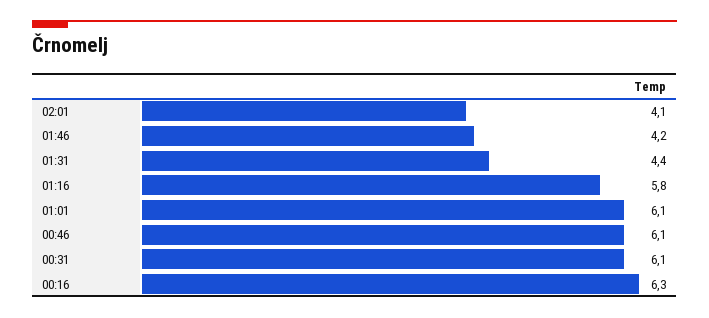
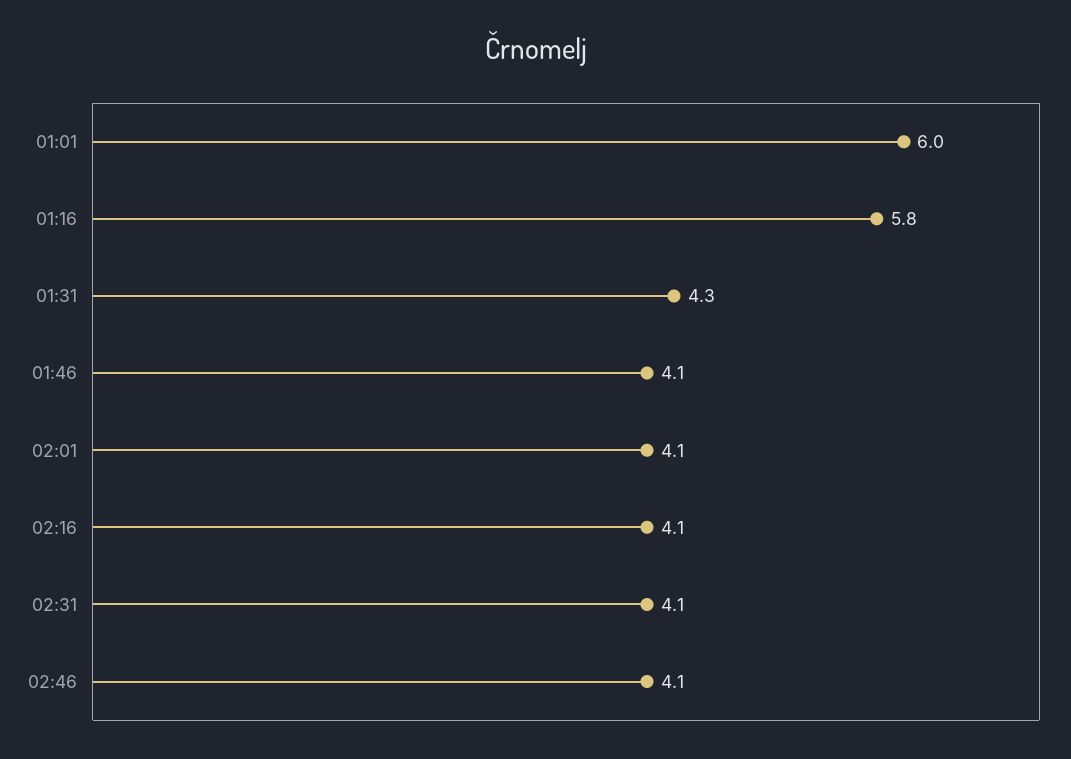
01:46: 4.2 -> 4.1
01:31: 4.4 -> 4.3
01:01: 6.1 -> 6
00:46: 6.1 -> none
00:31: 6.1 -> none
00:16: 6.3 -> none
02:16: none -> 4.1
02:31: none -> 4.1
02:46: none -> 4.1

